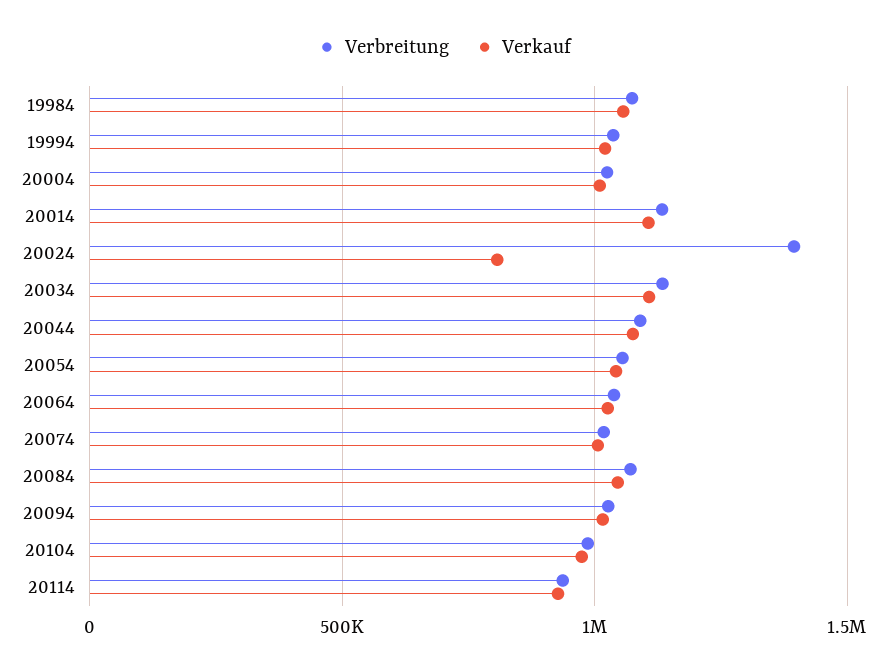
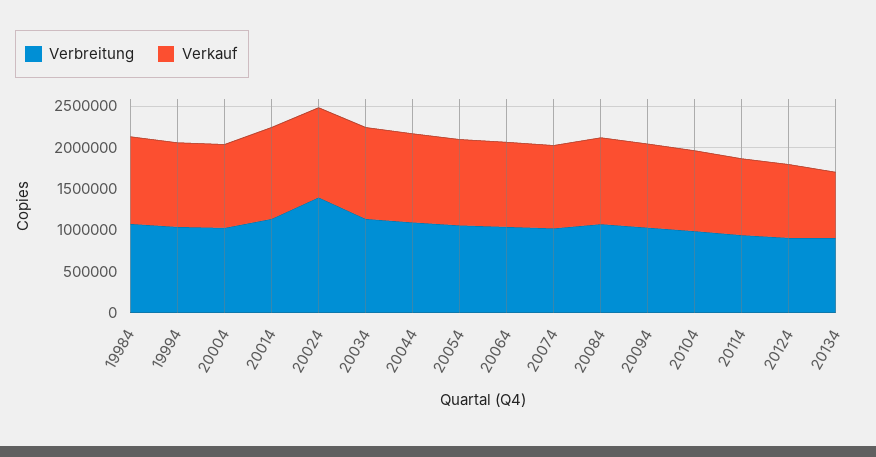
Verkauf, 20024: 800000 -> 1100000
Verbreitung, 20124: none -> 900000
Verkauf, 20124: none -> 900000
Verbreitung, 20134: none -> 900000
Verkauf, 20134: none -> 800000

